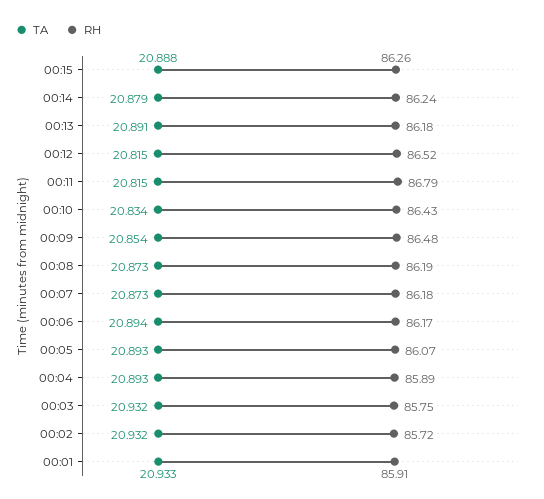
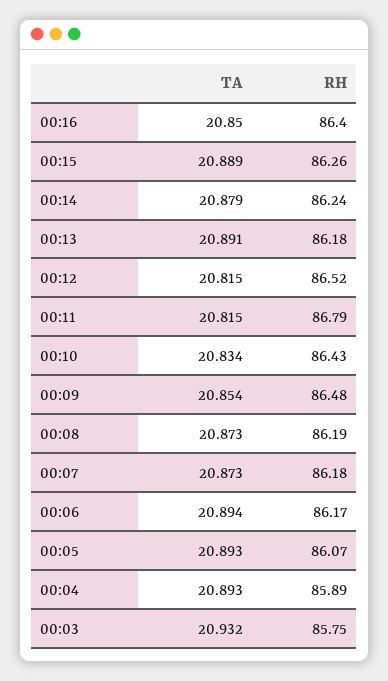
TA, 00:15: 20.888 -> 20.889
TA, 00:02: 20.932 -> none
RH, 00:02: 85.72 -> none
TA, 00:01: 20.933 -> none
RH, 00:01: 85.91 -> none
TA, 00:16: none -> 20.85
RH, 00:16: none -> 86.4

